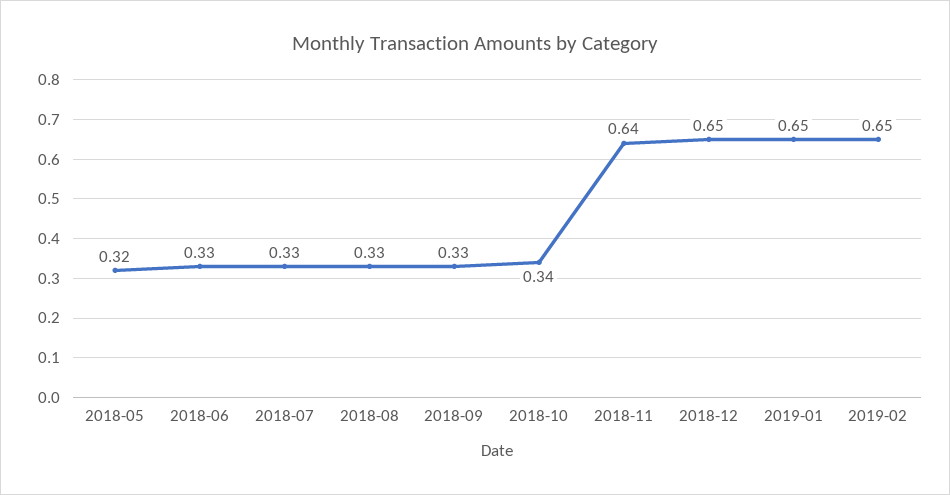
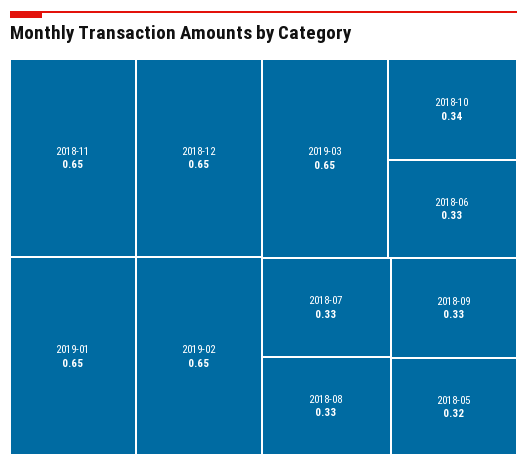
2018-11: 0.64 -> 0.65
2019-03: none -> 0.65

